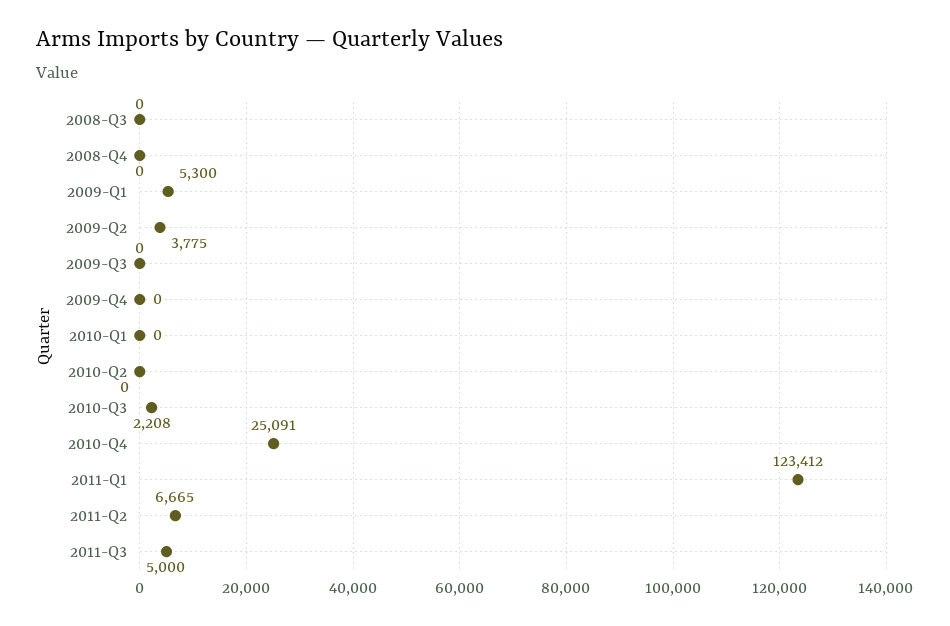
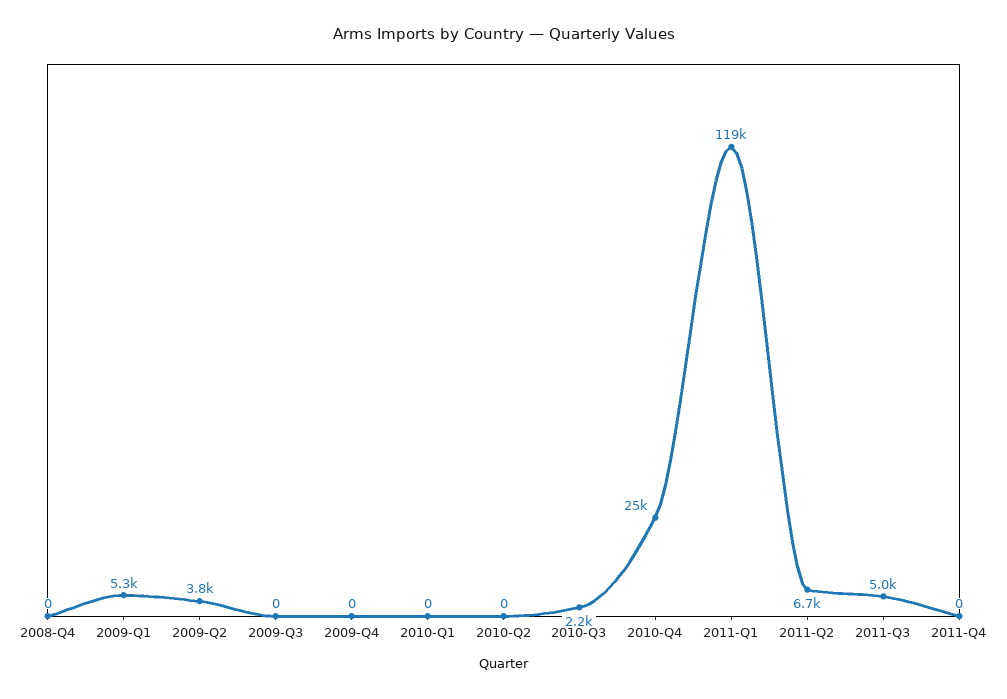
2008-Q3: 0 -> none
2011-Q1: 123412 -> 119000
2011-Q4: none -> 0

